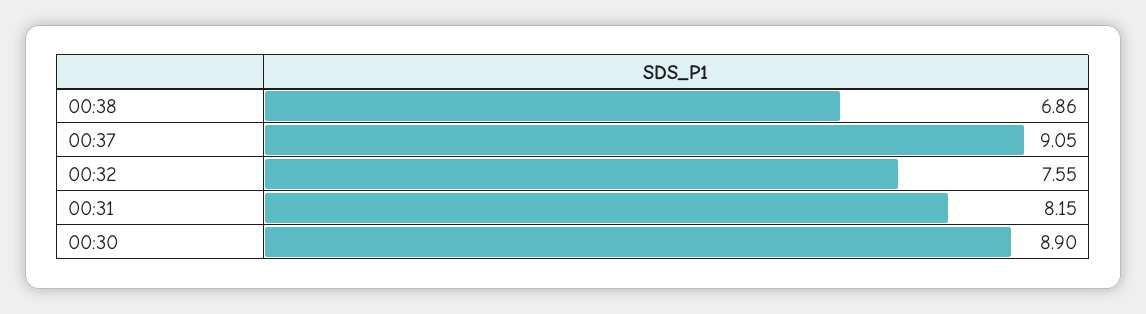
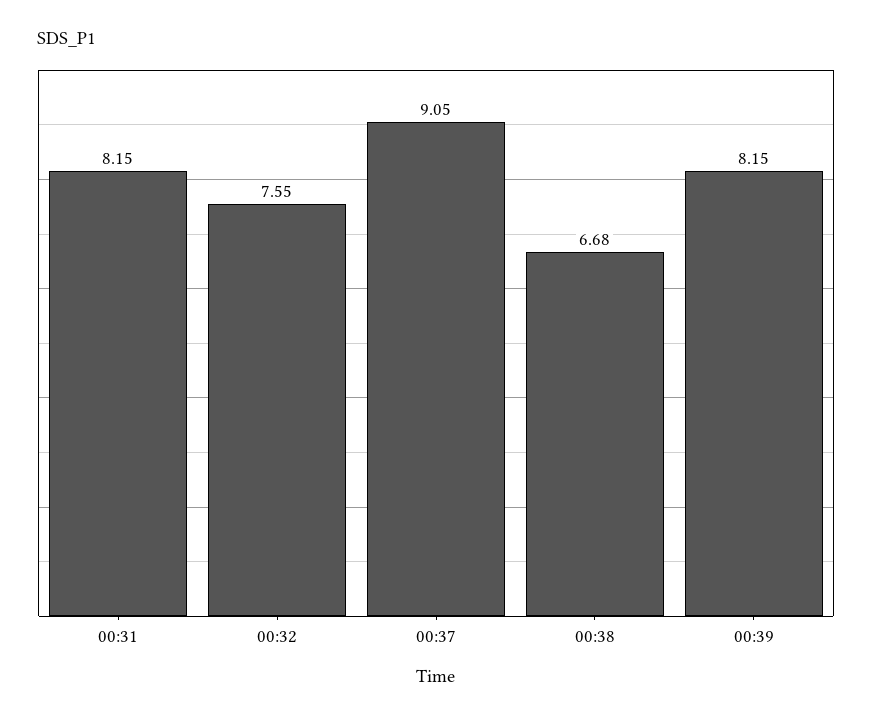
00:38: 6.86 -> 6.68
00:30: 8.9 -> none
00:39: none -> 8.15

